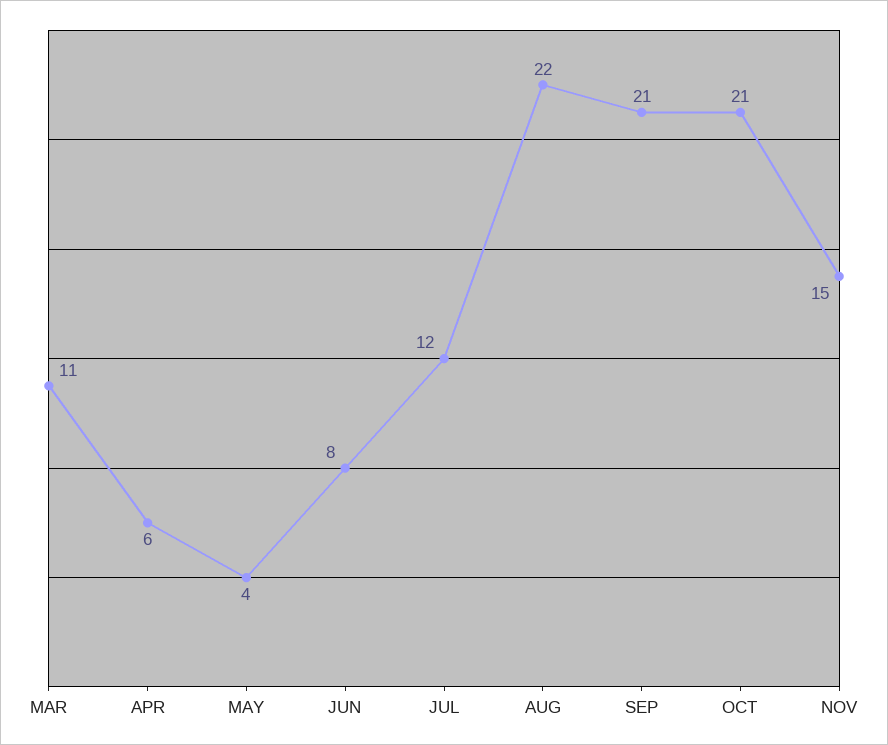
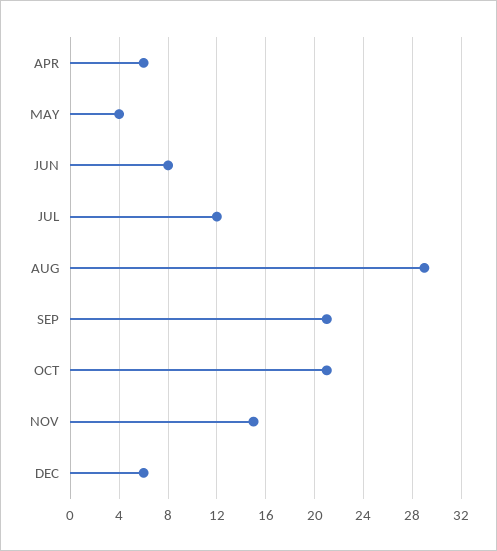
MAR: 11 -> none
AUG: 22 -> 29
DEC: none -> 6

